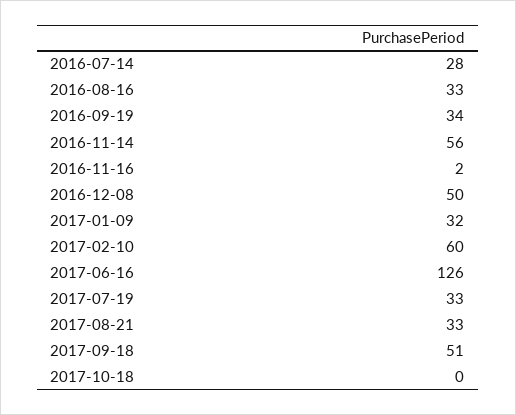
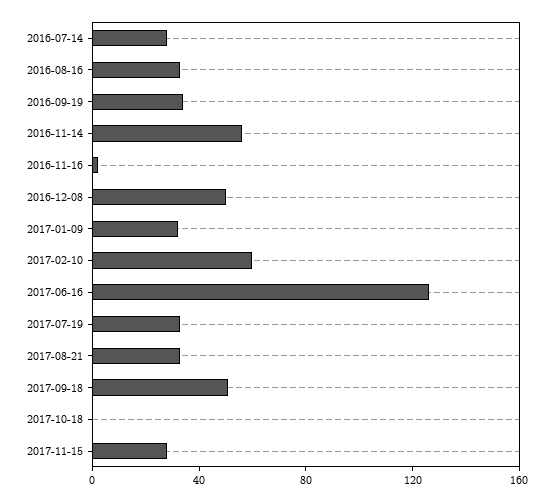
2017-11-15: none -> 30

